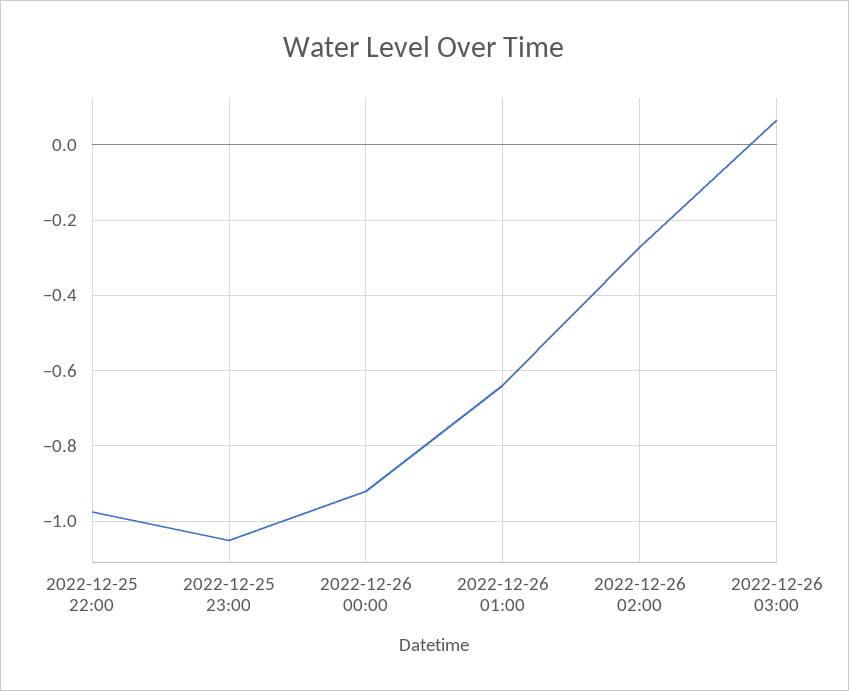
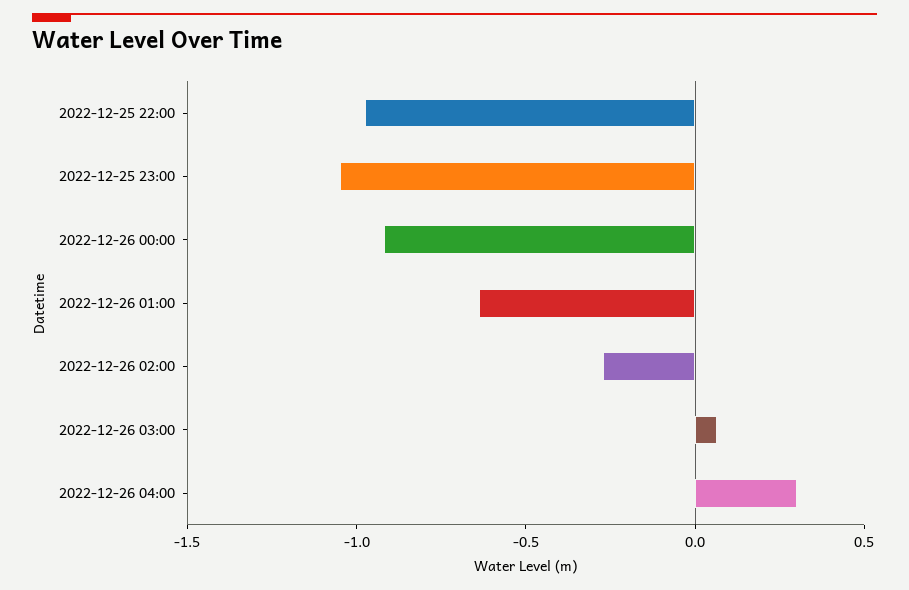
2022-12-26 04:00: none -> 0.3

